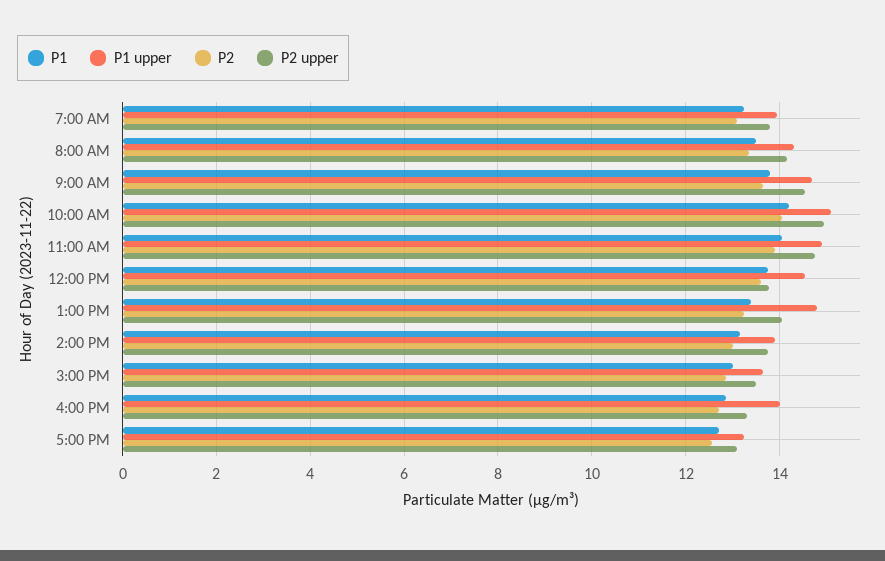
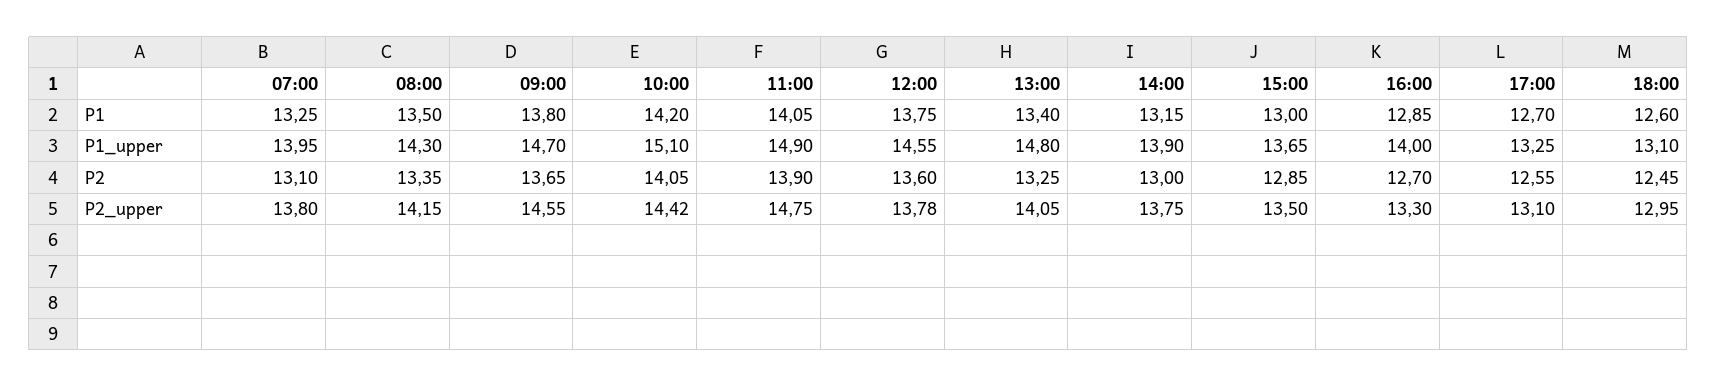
P2 upper, 10:00 AM: 15 -> 14.42
P1, 18:00: none -> 12.6
P1 upper, 18:00: none -> 13.1
P2, 18:00: none -> 12.45
P2 upper, 18:00: none -> 12.95

